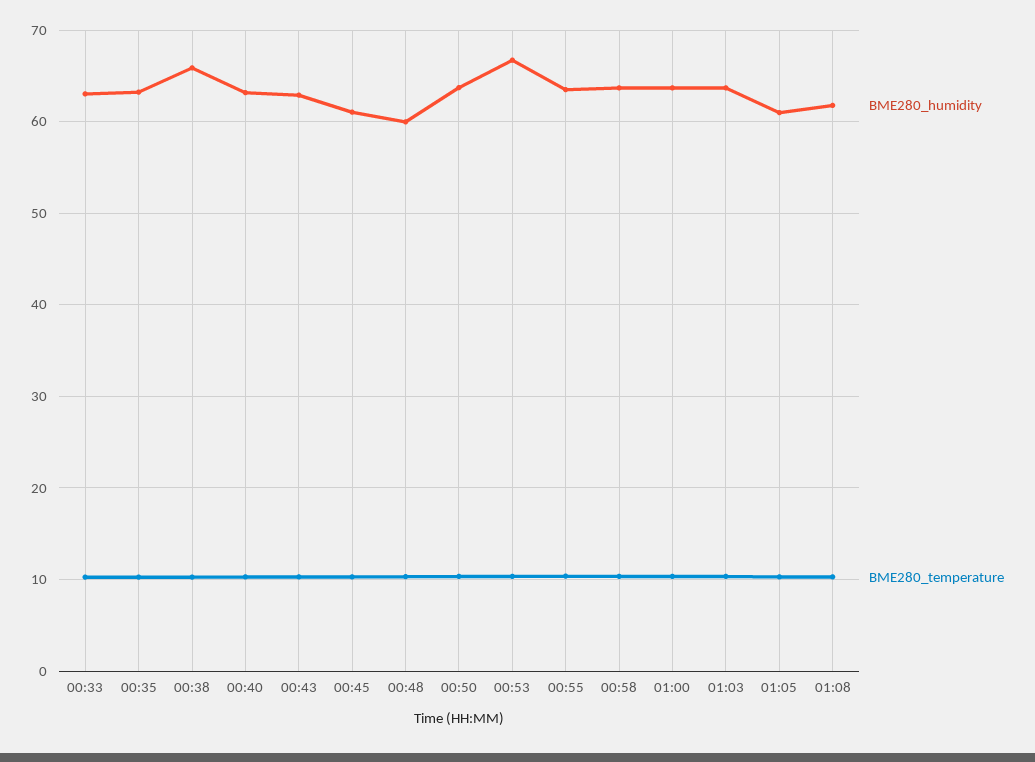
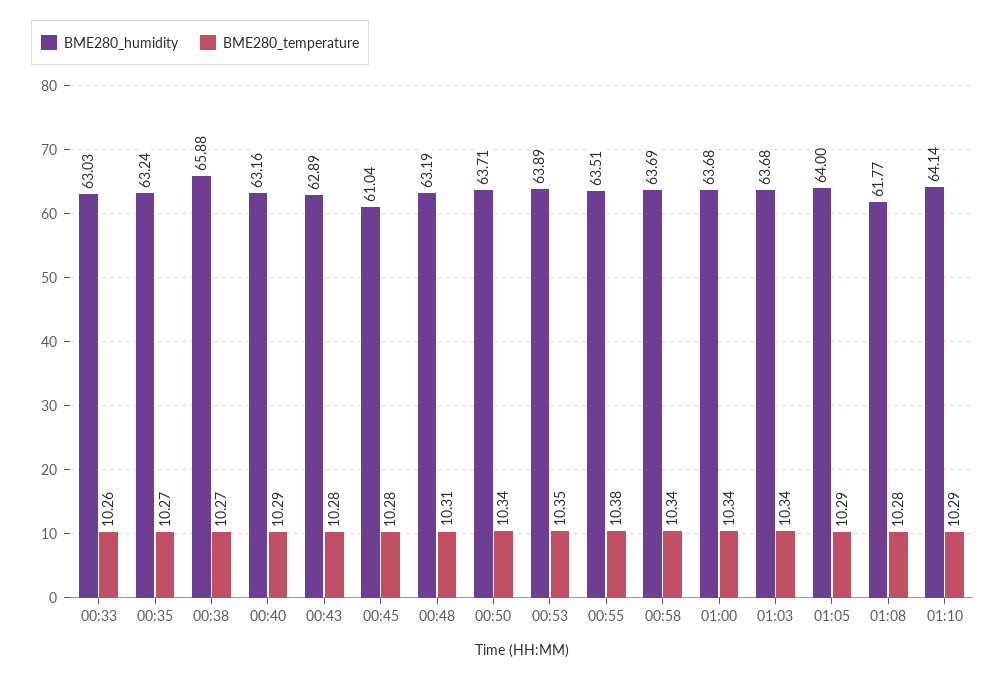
BME280_humidity, 00:48: 60 -> 63.19
BME280_humidity, 00:53: 67 -> 63.89
BME280_humidity, 01:05: 61 -> 64
BME280_humidity, 01:10: none -> 64.14
BME280_temperature, 01:10: none -> 10.29

